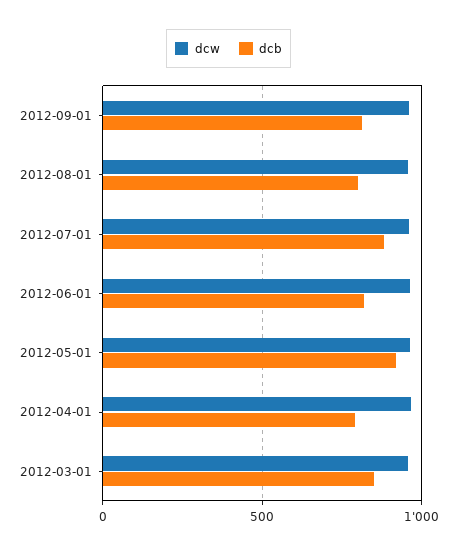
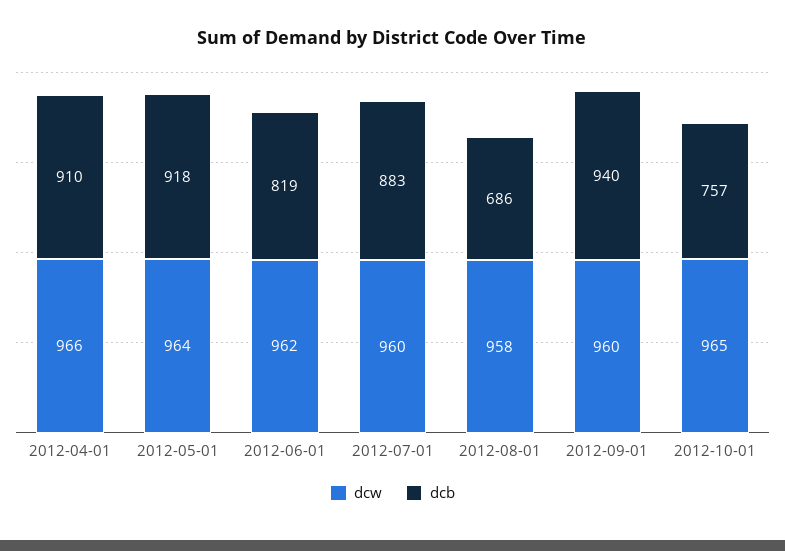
dcb, 2012-09-01: 800 -> 940
dcb, 2012-08-01: 800 -> 686
dcb, 2012-04-01: 800 -> 910
dcw, 2012-03-01: 950 -> none
dcb, 2012-03-01: 850 -> none
dcw, 2012-10-01: none -> 965
dcb, 2012-10-01: none -> 757

